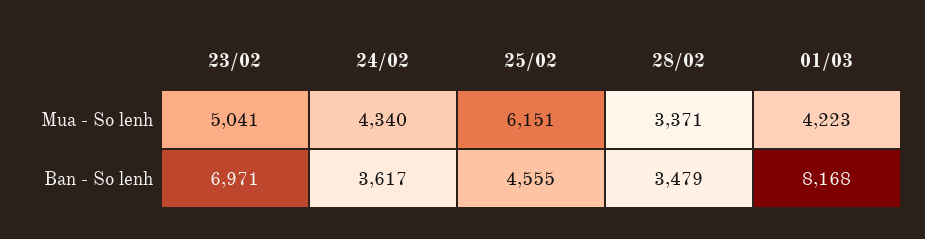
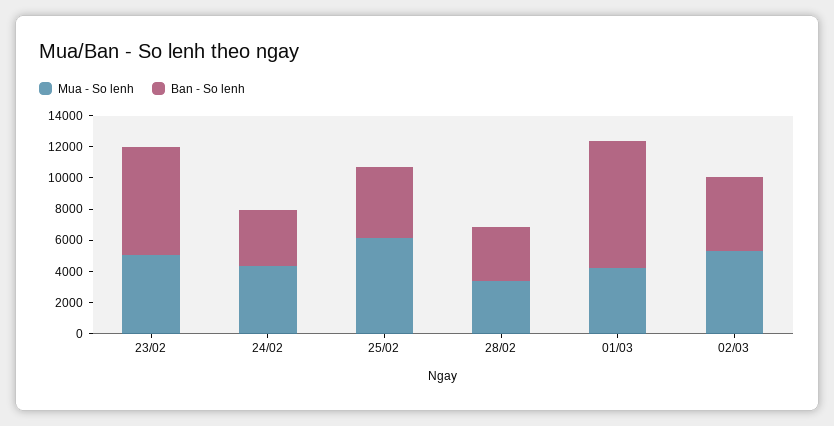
Mua - So lenh, 02/03: none -> 5000
Ban - So lenh, 02/03: none -> 5000

